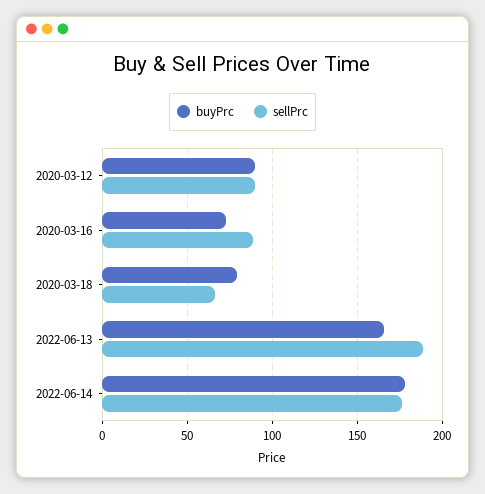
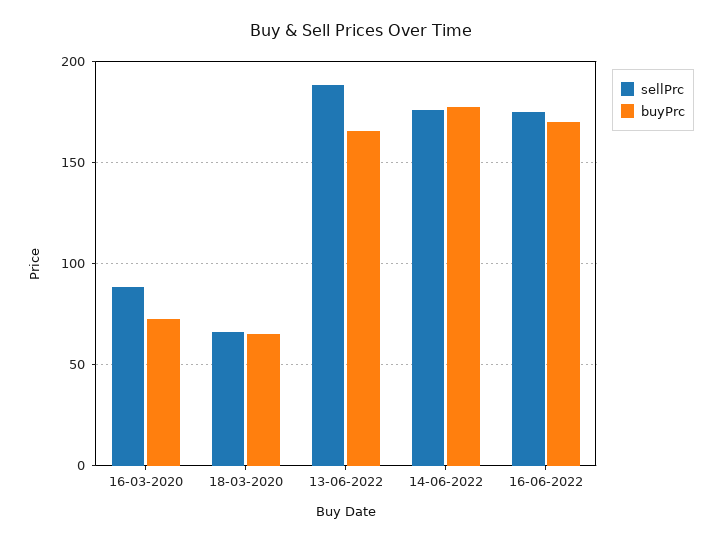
buyPrc, 2020-03-12: 90 -> none
sellPrc, 2020-03-12: 90 -> none
buyPrc, 2020-03-18: 80 -> 65
sellPrc, 16-06-2022: none -> 175
buyPrc, 16-06-2022: none -> 170

